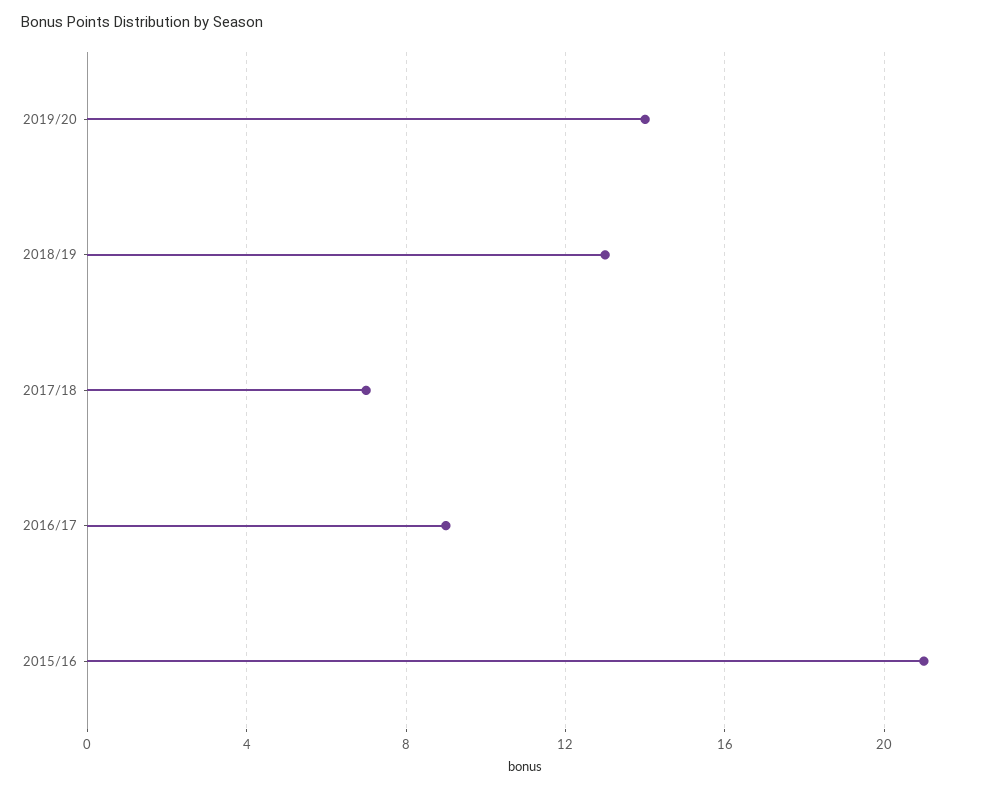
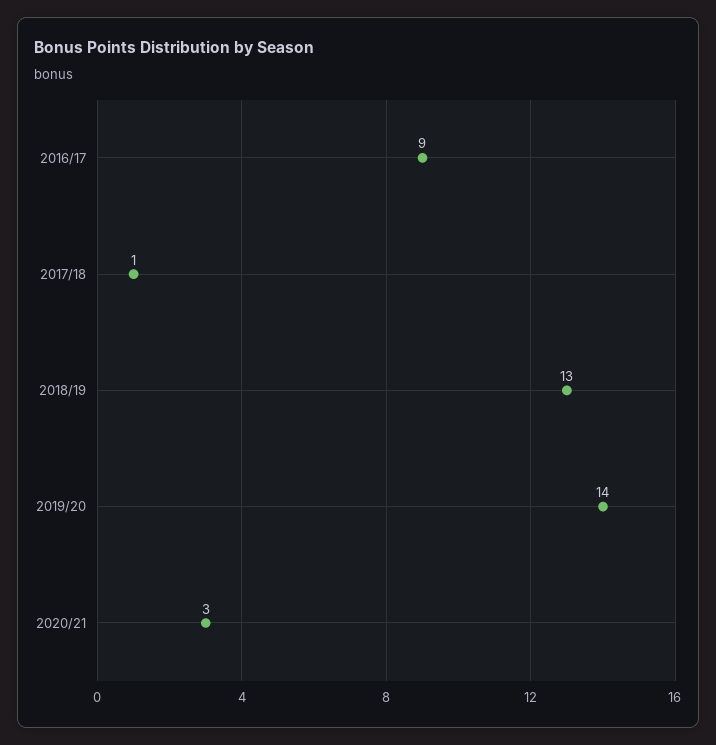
2017/18: 7 -> 1
2015/16: 21 -> none
2020/21: none -> 3

